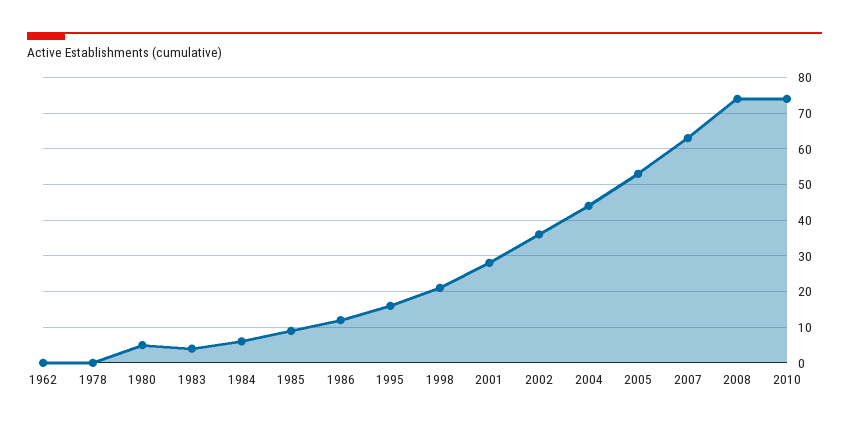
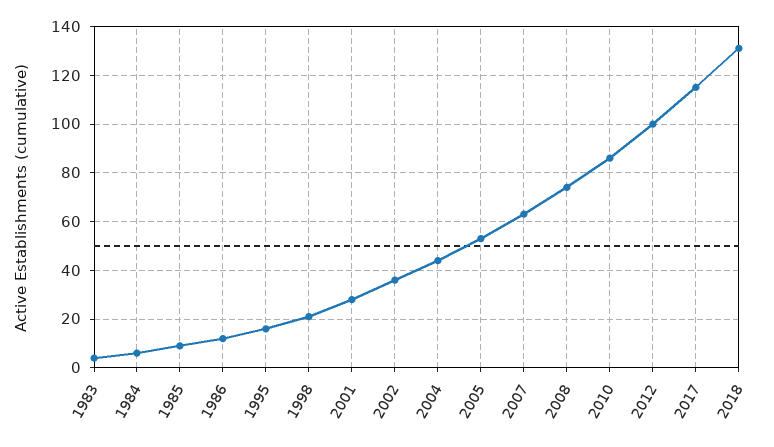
1962: 0 -> none
1978: 0 -> none
1980: 5 -> none
2010: 75 -> 85
2012: none -> 100
2017: none -> 115
2018: none -> 130

